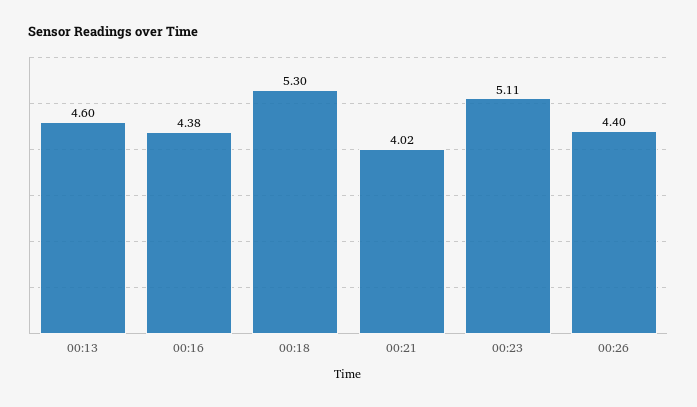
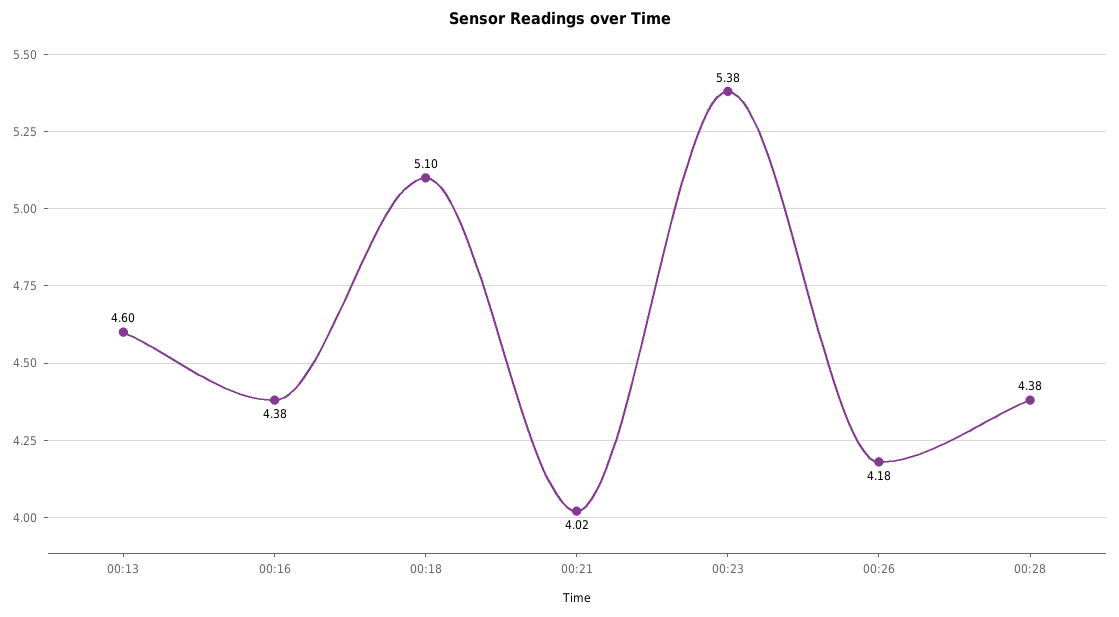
00:18: 5.3 -> 5.1
00:23: 5.11 -> 5.38
00:26: 4.4 -> 4.18
00:28: none -> 4.38

